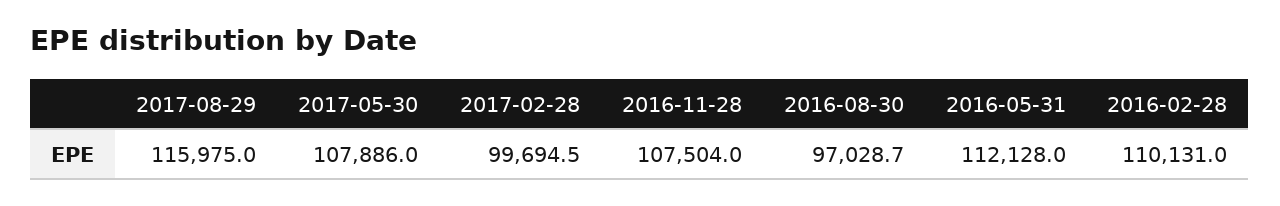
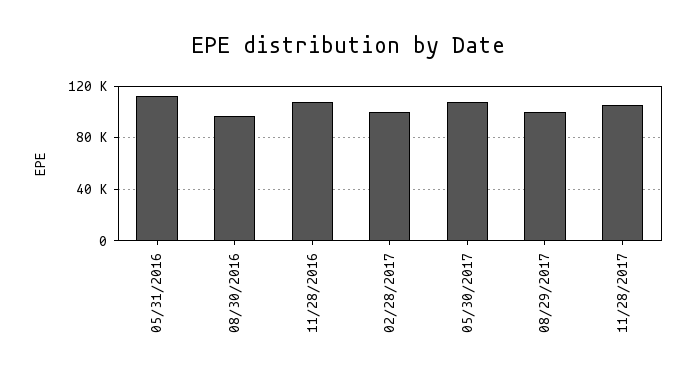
2017-08-29: 115975 -> 100000
2016-02-28: 110131 -> none
11/28/2017: none -> 105000

